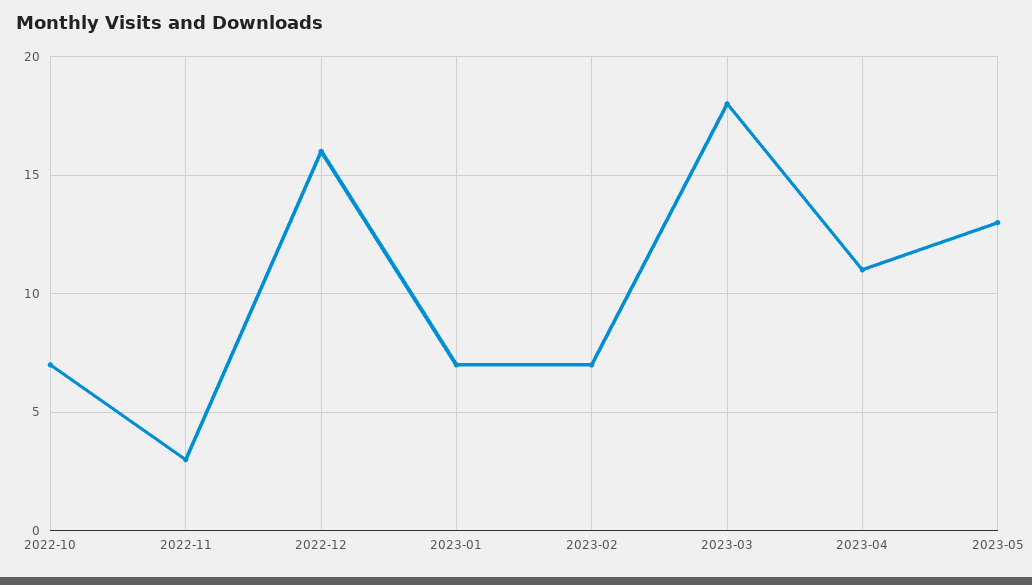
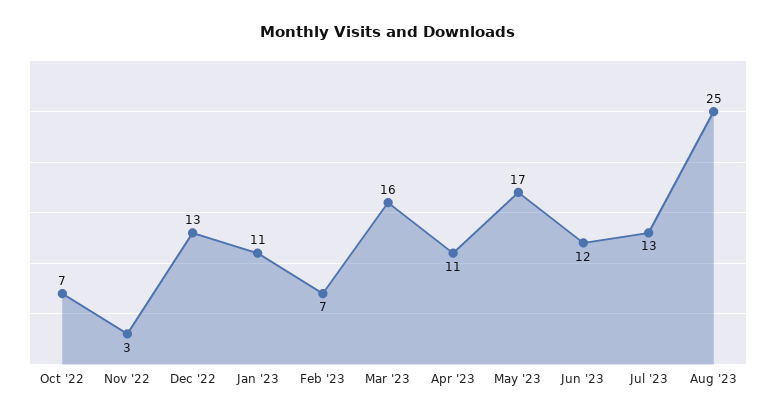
2022-12: 16 -> 13
2023-01: 7 -> 11
2023-03: 18 -> 16
2023-05: 13 -> 17
Jun '23: none -> 12
Jul '23: none -> 13
Aug '23: none -> 25

